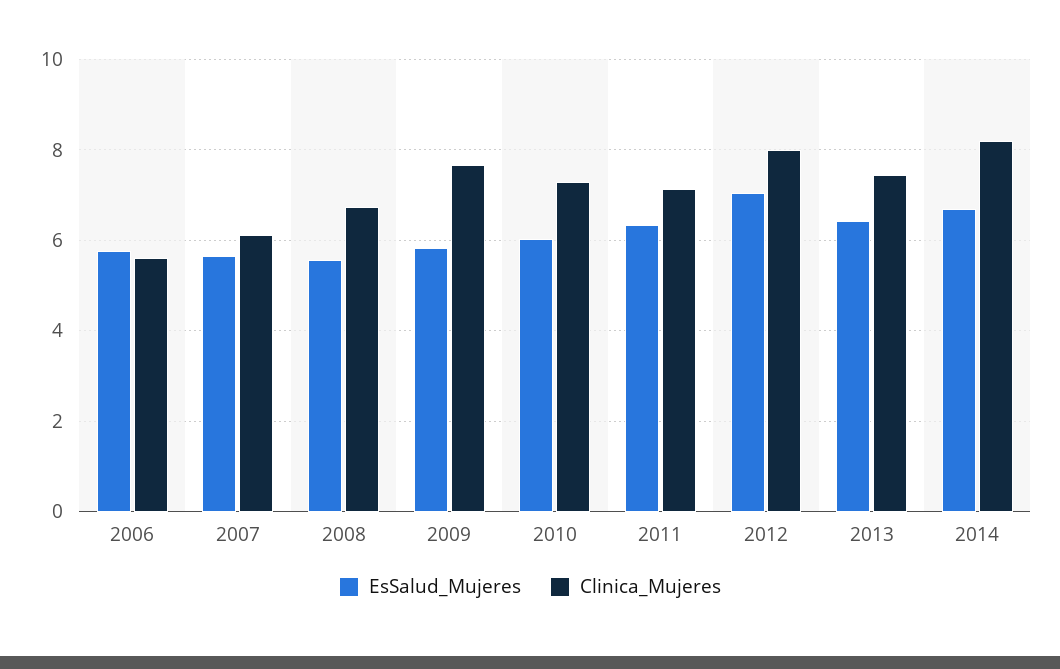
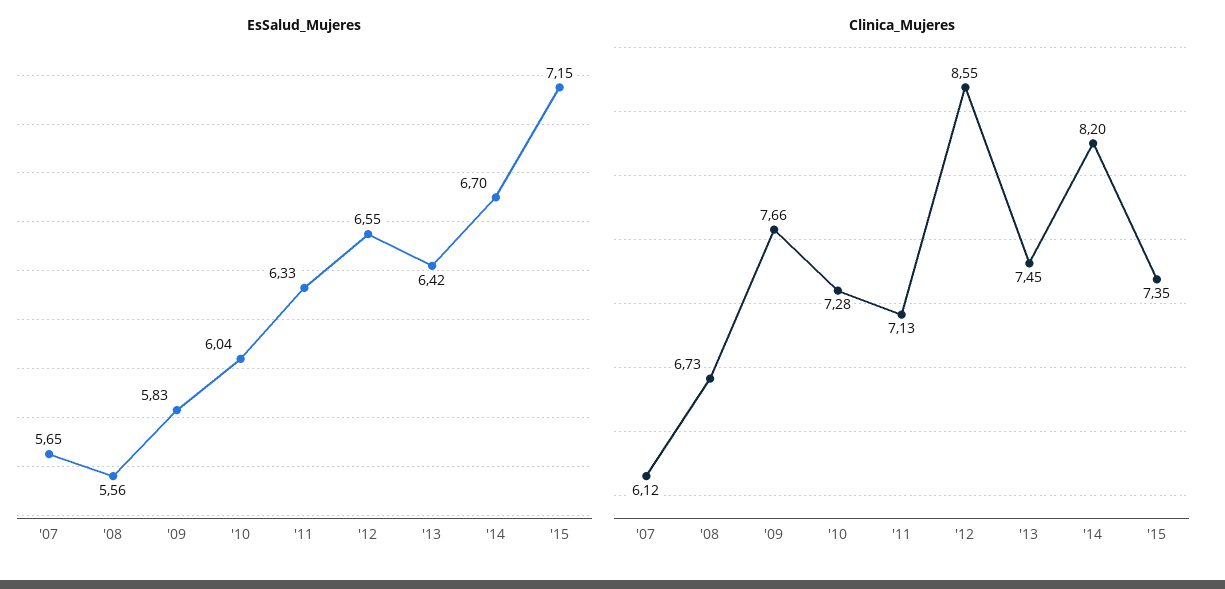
EsSalud_Mujeres, 2006: 5.8 -> none
Clinica_Mujeres, 2006: 5.6 -> none
EsSalud_Mujeres, 2012: 7 -> 6.55
Clinica_Mujeres, 2012: 8 -> 8.55
EsSalud_Mujeres, '15: none -> 7.15
Clinica_Mujeres, '15: none -> 7.35

